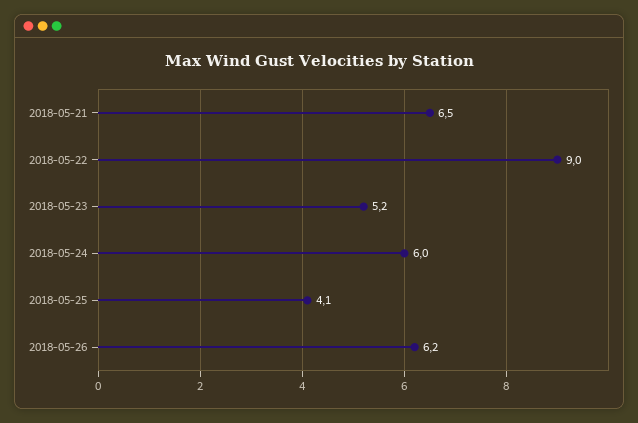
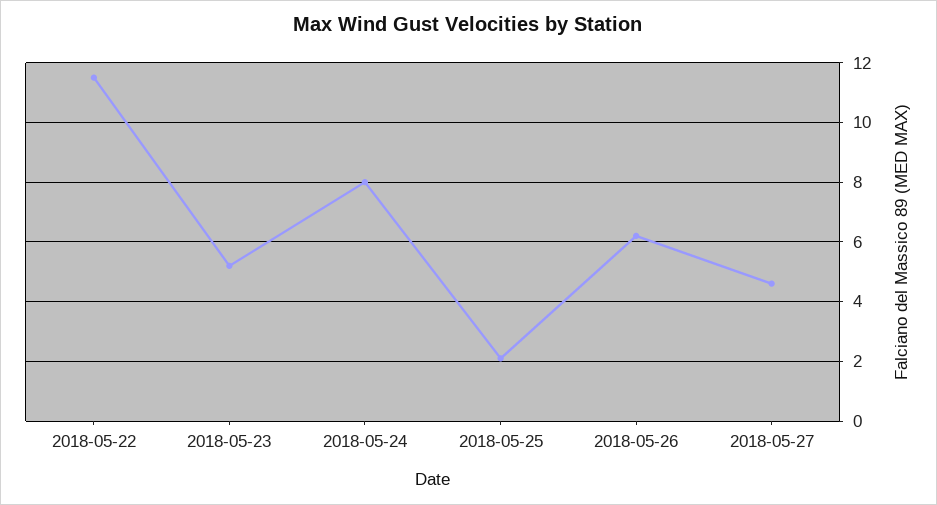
2018-05-21: 6.5 -> none
2018-05-22: 9 -> 11.5
2018-05-24: 6 -> 8
2018-05-25: 4.1 -> 2
2018-05-27: none -> 4.5

